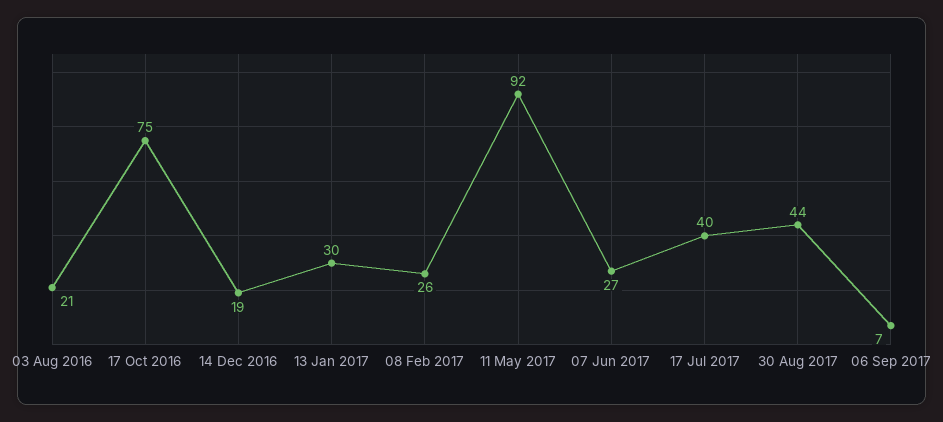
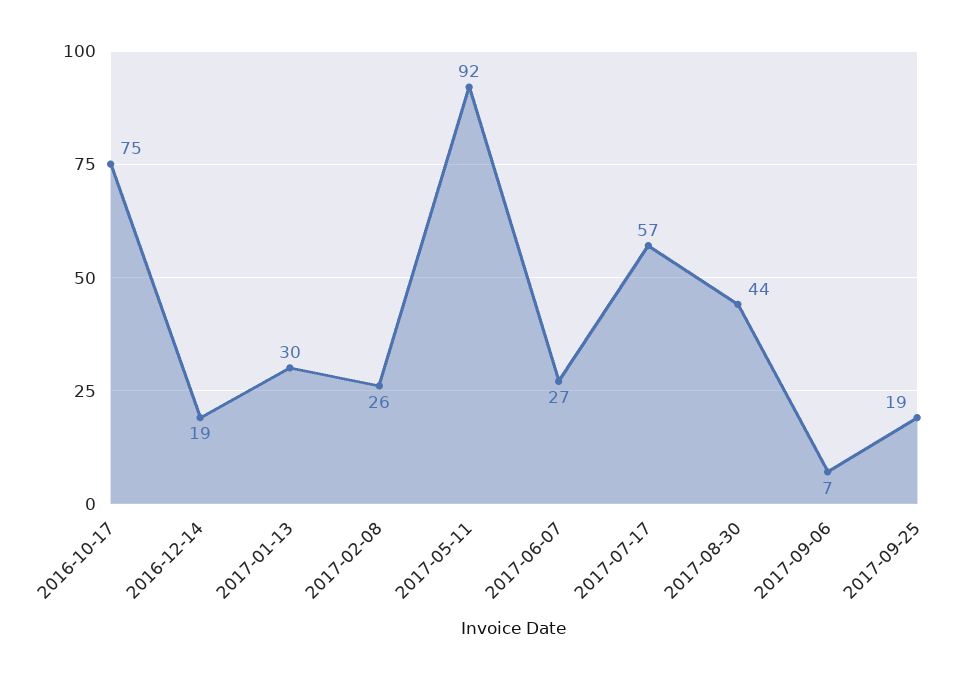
03 Aug 2016: 21 -> none
17 Jul 2017: 40 -> 57
2017-09-25: none -> 19

